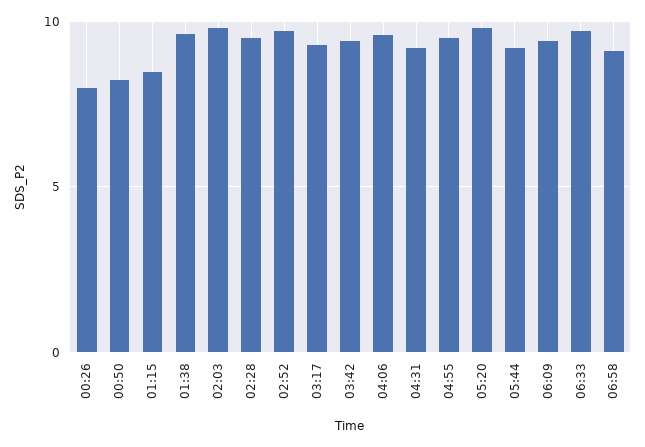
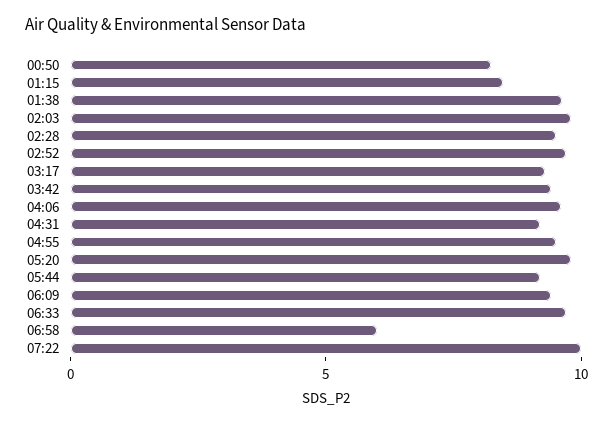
00:26: 8 -> none
06:58: 9 -> 6
07:22: none -> 10

